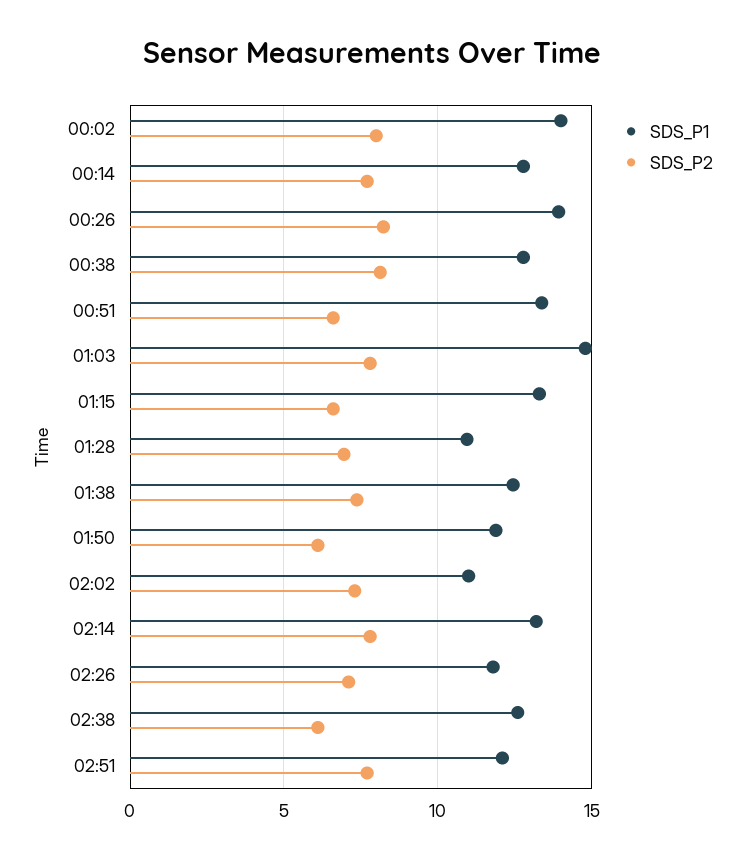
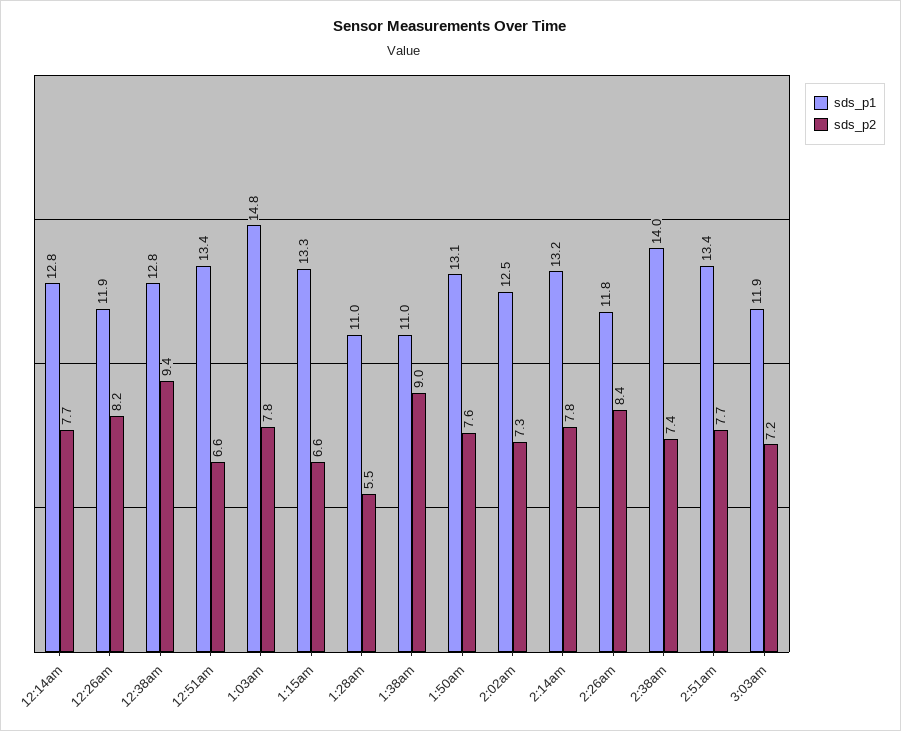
SDS_P1, 00:02: 14 -> none
SDS_P2, 00:02: 8 -> none
SDS_P1, 00:26: 14 -> 11.9
SDS_P2, 00:38: 8 -> 9.4
SDS_P2, 01:28: 7 -> 5.5
SDS_P1, 01:38: 12.5 -> 11
SDS_P2, 01:38: 7.5 -> 9
SDS_P1, 01:50: 12 -> 13.1
SDS_P2, 01:50: 6 -> 7.6
SDS_P1, 02:02: 11 -> 12.5
SDS_P2, 02:26: 7 -> 8.4
SDS_P1, 02:38: 12.5 -> 14
SDS_P2, 02:38: 6 -> 7.4
SDS_P1, 02:51: 12 -> 13.4
SDS_P1, 3:03am: none -> 11.9
SDS_P2, 3:03am: none -> 7.2

